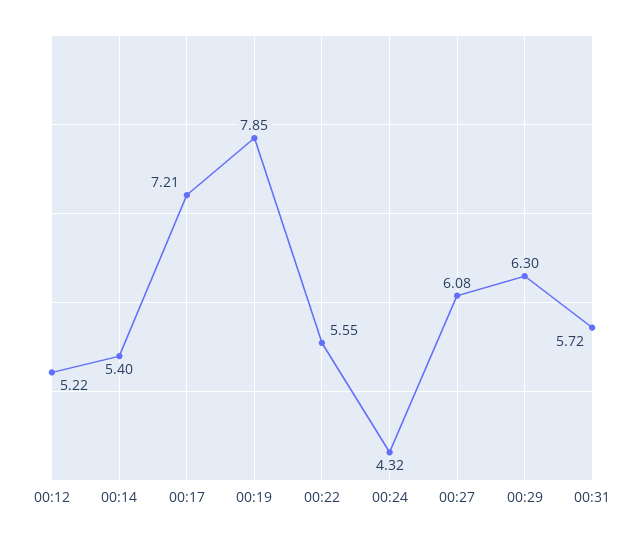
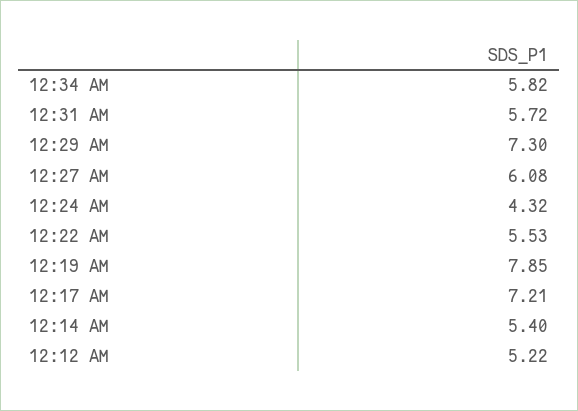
00:22: 5.55 -> 5.53
00:29: 6.3 -> 7.3
12:34 AM: none -> 5.82

